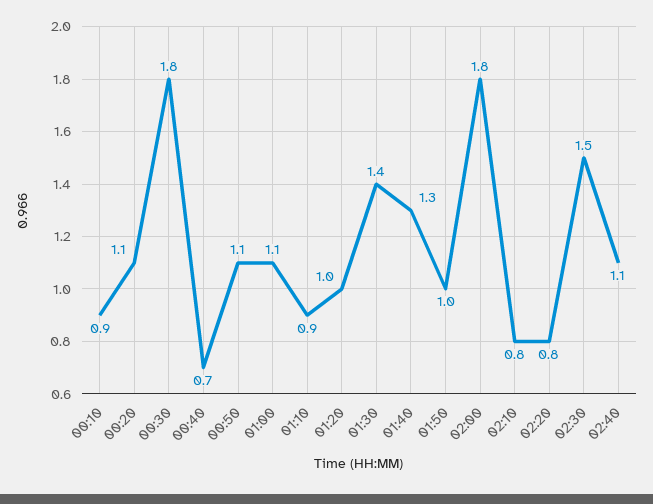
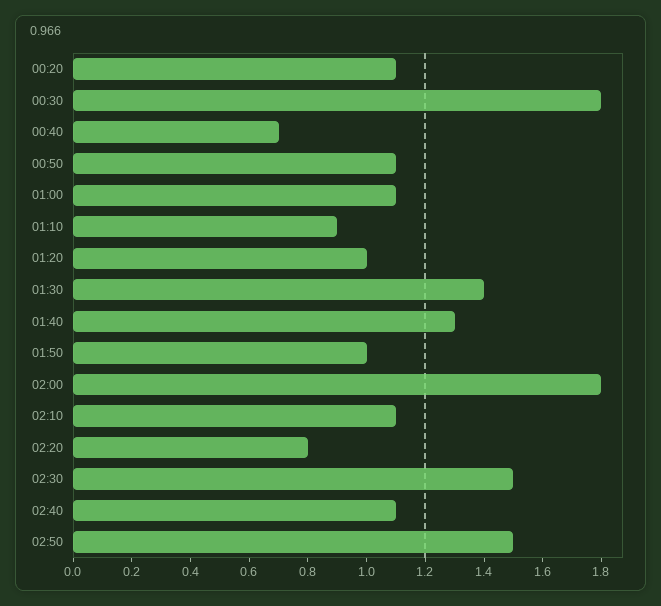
00:10: 0.9 -> none
02:10: 0.8 -> 1.1
02:50: none -> 1.5

